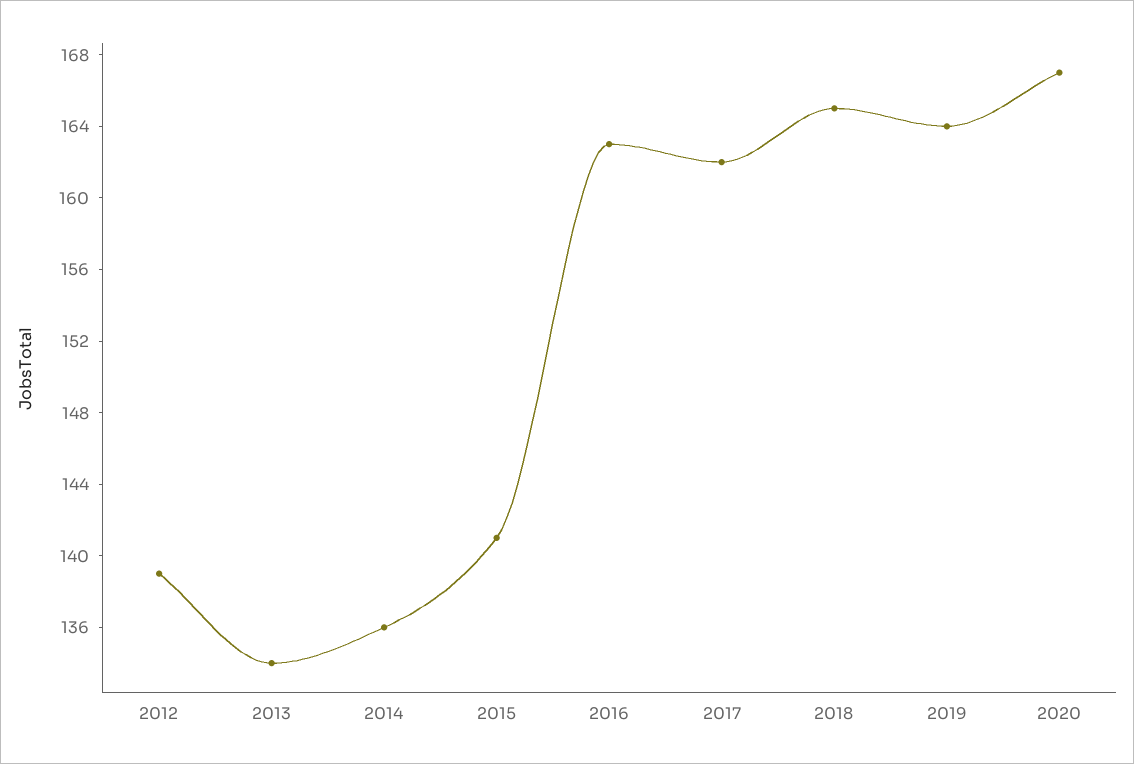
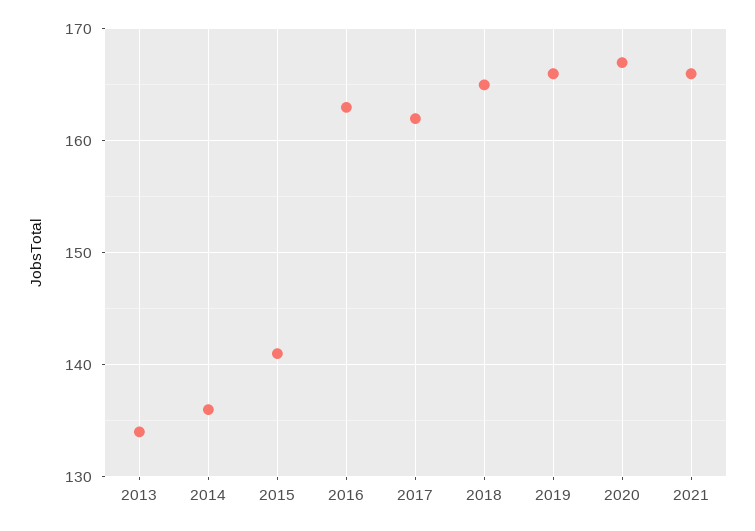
2012: 139 -> none
2019: 164 -> 166
2021: none -> 166

